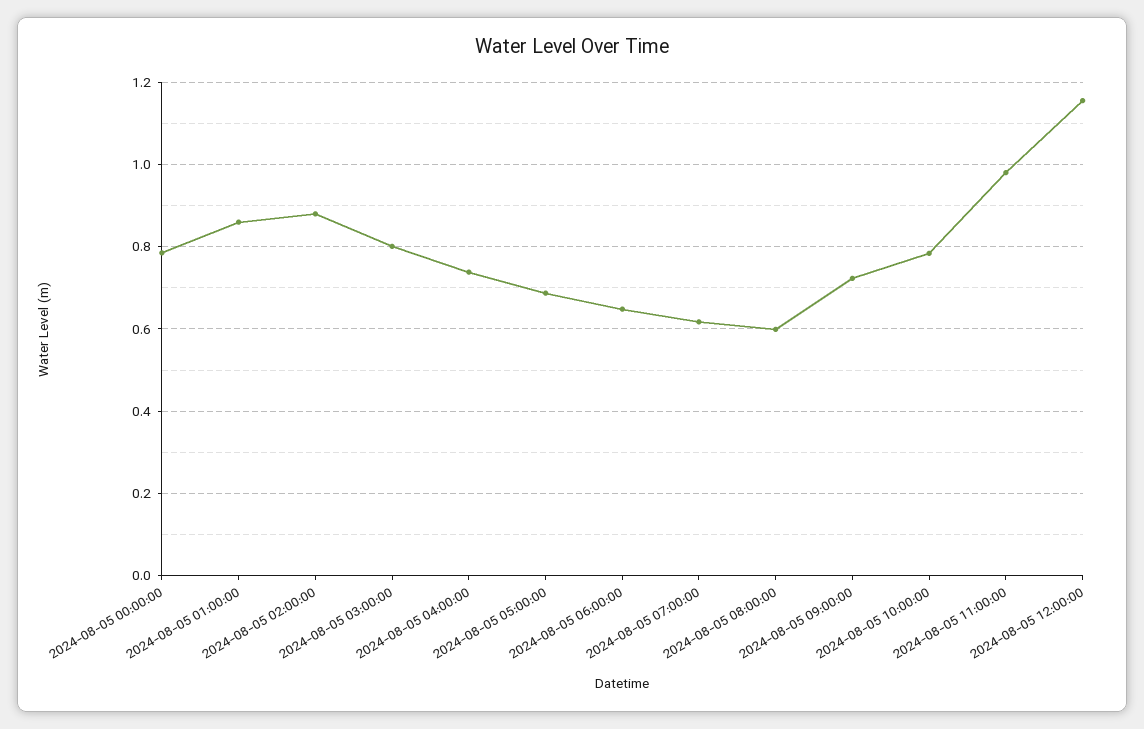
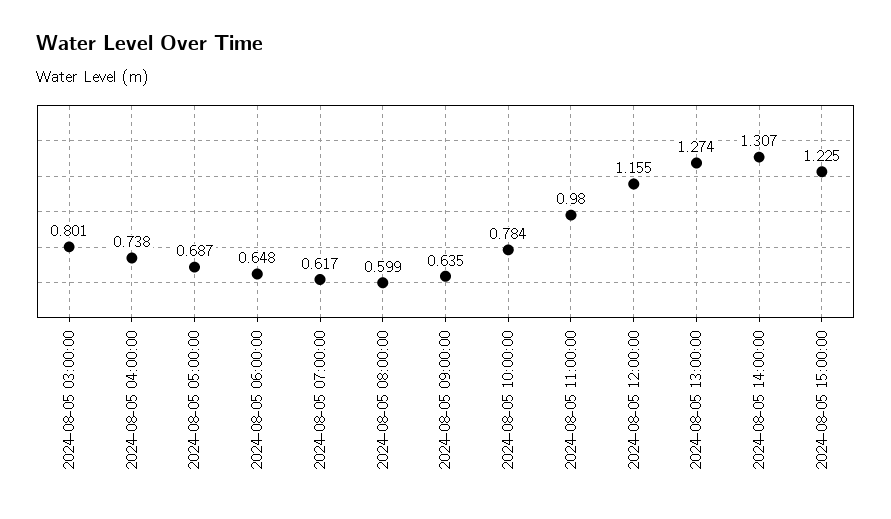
2024-08-05 00:00:00: 0.78 -> none
2024-08-05 01:00:00: 0.86 -> none
2024-08-05 02:00:00: 0.88 -> none
2024-08-05 09:00:00: 0.72 -> 0.635
2024-08-05 13:00:00: none -> 1.274
2024-08-05 14:00:00: none -> 1.307
2024-08-05 15:00:00: none -> 1.225

